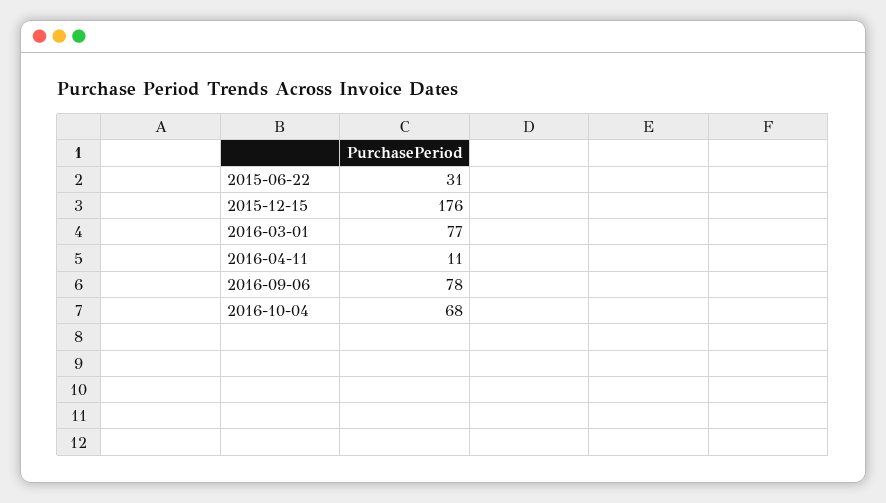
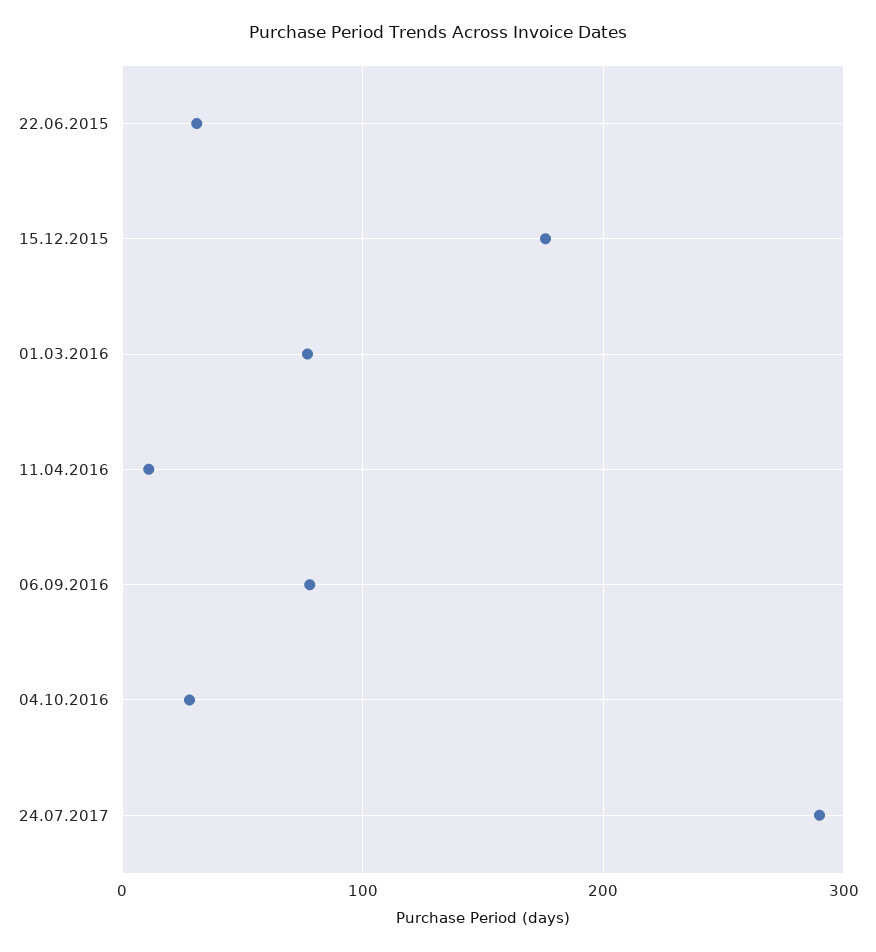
2016-10-04: 68 -> 30
24.07.2017: none -> 290

